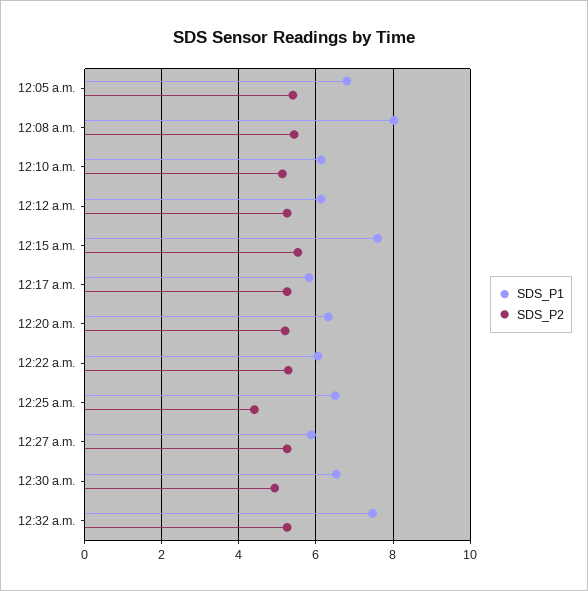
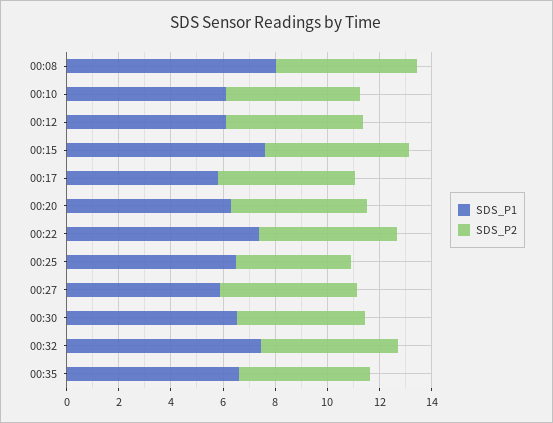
SDS_P1, 12:05 a.m.: 6.8 -> none
SDS_P2, 12:05 a.m.: 5.4 -> none
SDS_P1, 12:22 a.m.: 6 -> 7.5
SDS_P1, 00:35: none -> 6.5
SDS_P2, 00:35: none -> 5

